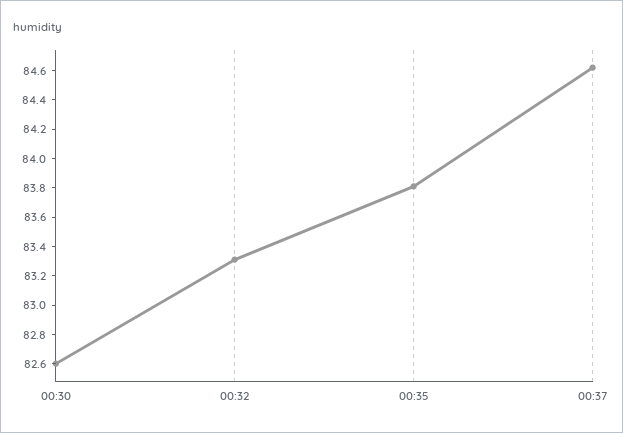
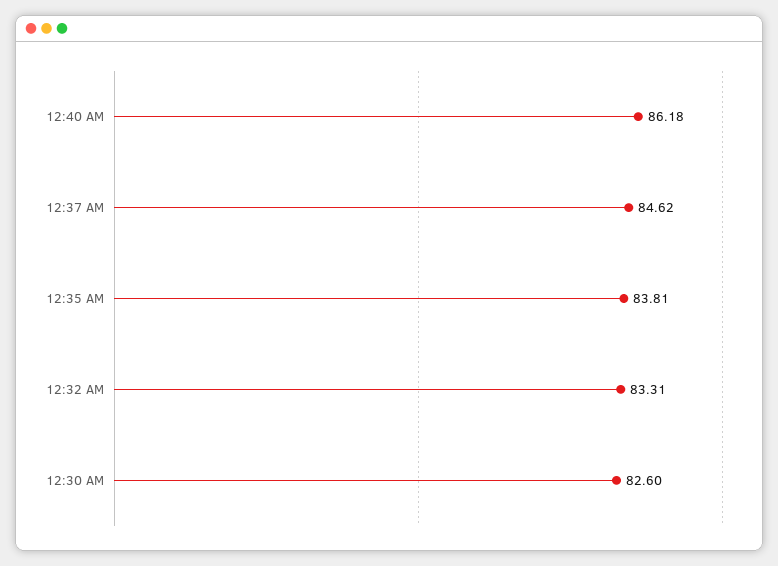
12:40 AM: none -> 86.18

